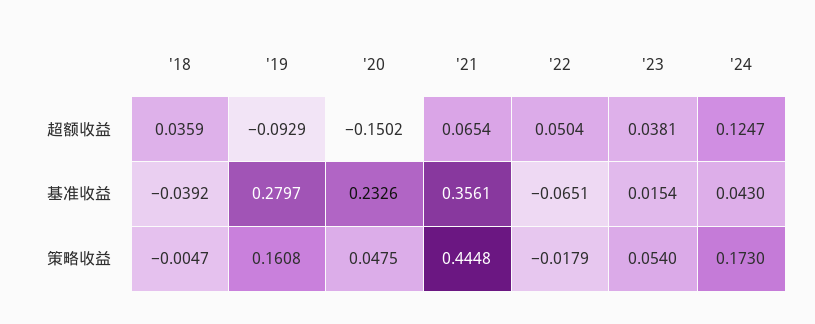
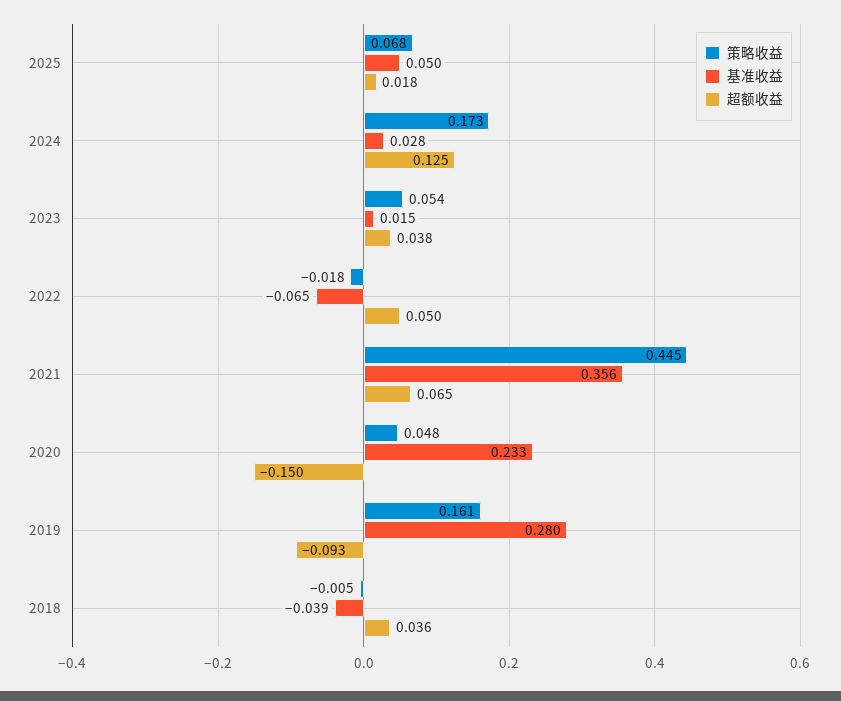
基准收益, '24: 0.043 -> 0.028
策略收益, 2025: none -> 0.068
基准收益, 2025: none -> 0.05
超额收益, 2025: none -> 0.018

